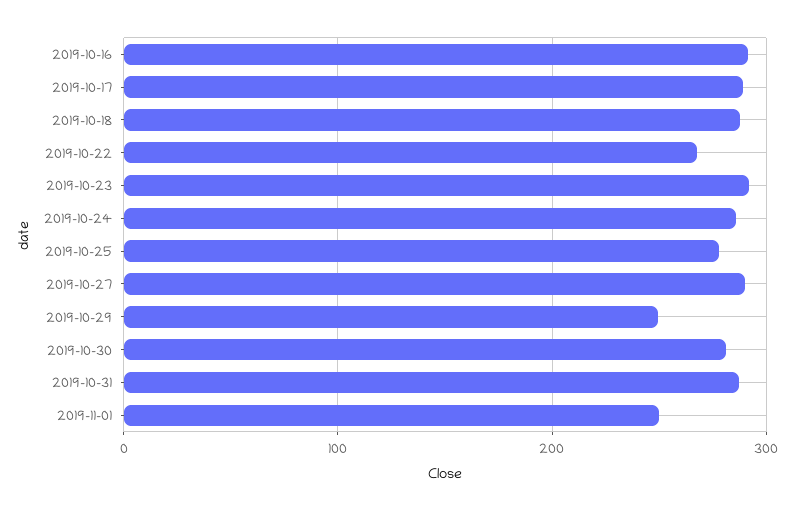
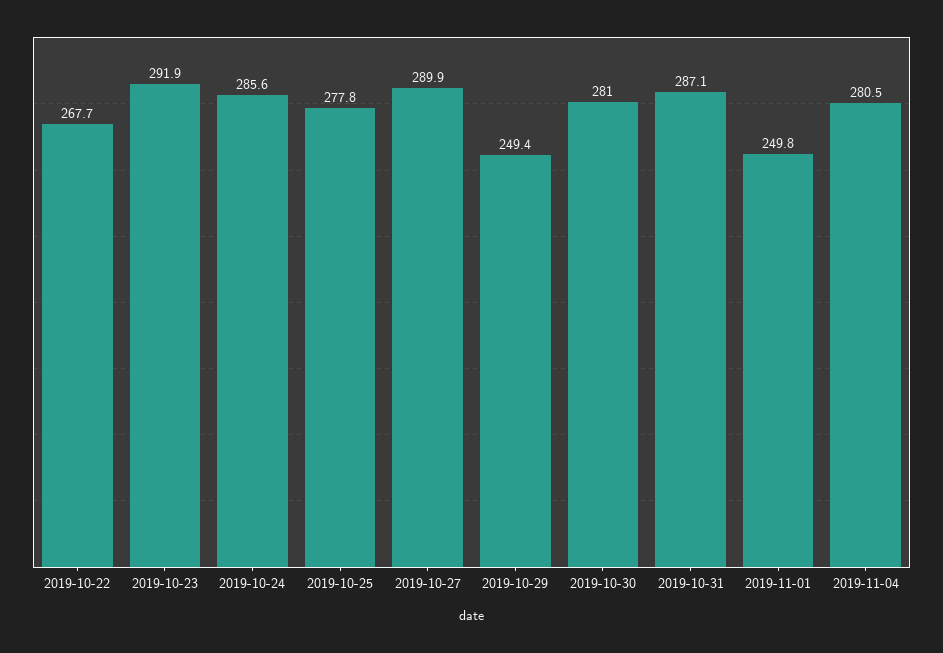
2019-10-16: 290 -> none
2019-10-17: 290 -> none
2019-10-18: 290 -> none
2019-11-04: none -> 280.5

